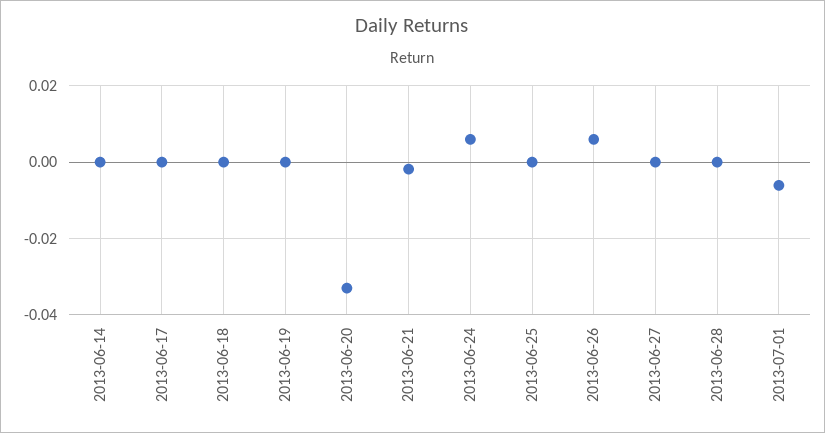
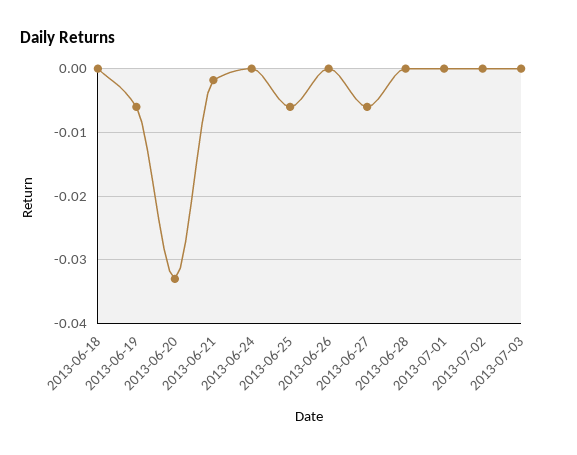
2013-06-14: 0 -> none
2013-06-17: 0 -> none
2013-06-19: 0 -> -0.006
2013-06-24: 0.006 -> 0
2013-06-25: 0 -> -0.006
2013-06-26: 0.006 -> 0
2013-06-27: 0 -> -0.006
2013-07-01: -0.006 -> 0
2013-07-02: none -> 0
2013-07-03: none -> 0

